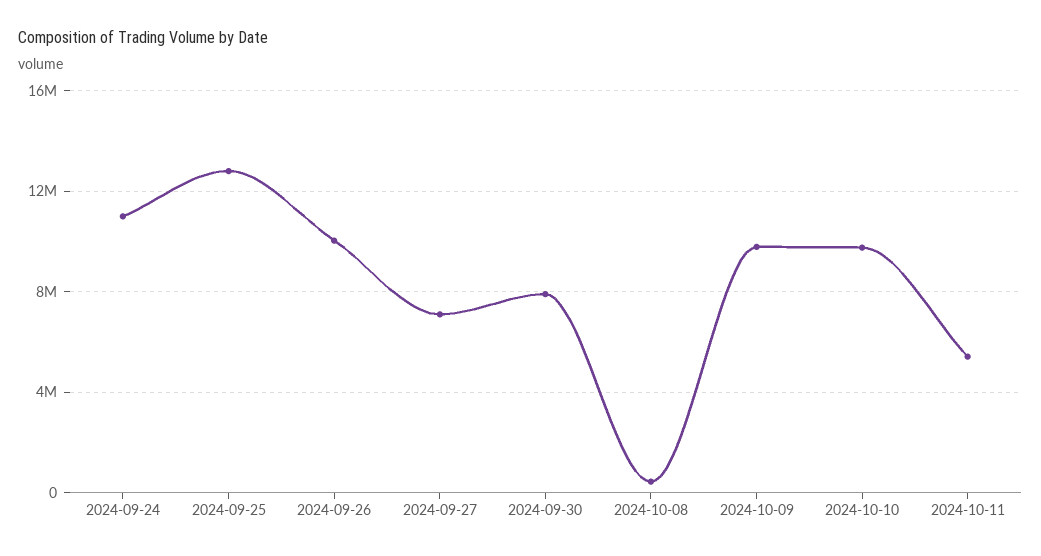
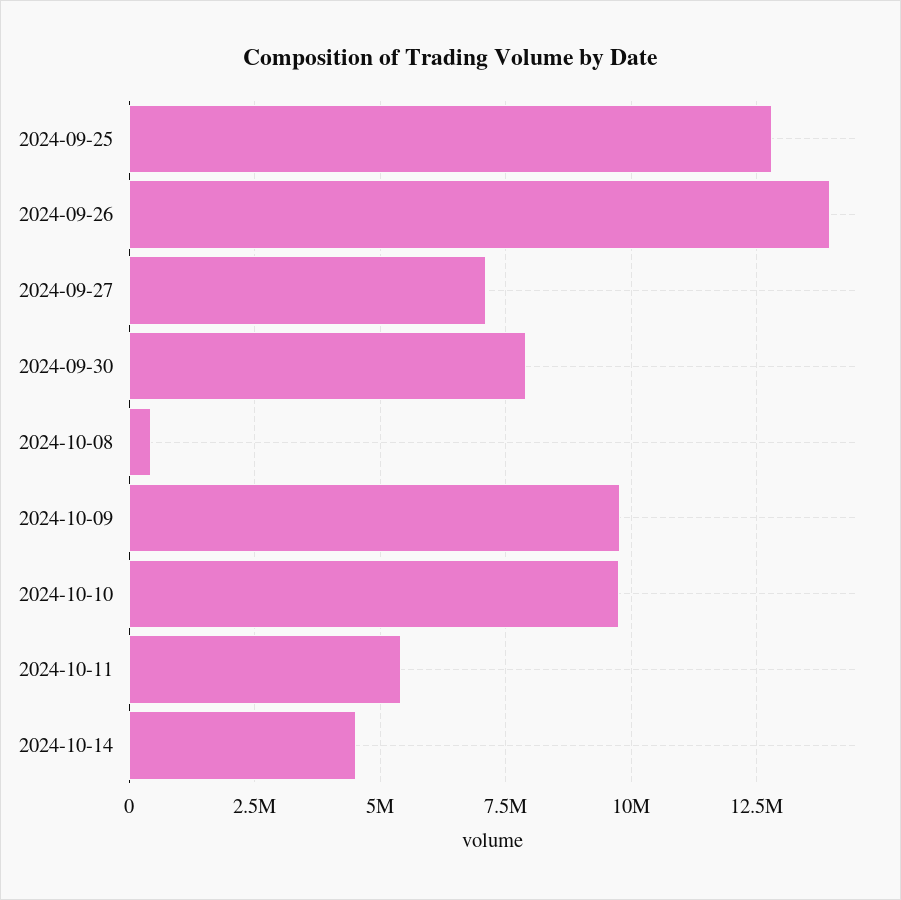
2024-09-24: 11000000 -> none
2024-09-26: 10000000 -> 14000000
2024-10-14: none -> 4500000

